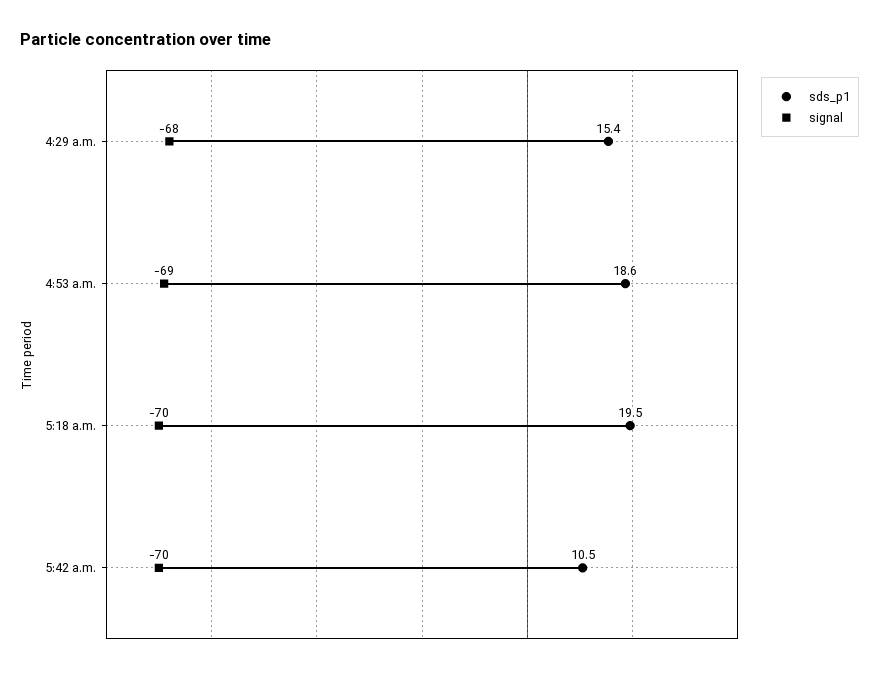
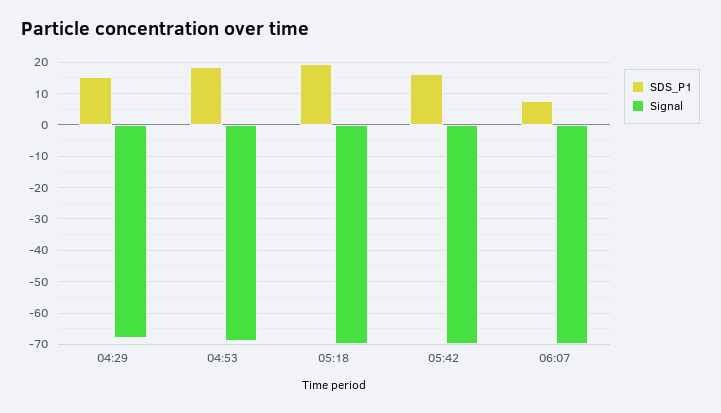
sds_p1, 5:42 a.m.: 10.5 -> 16
sds_p1, 06:07: none -> 8
signal, 06:07: none -> -70

